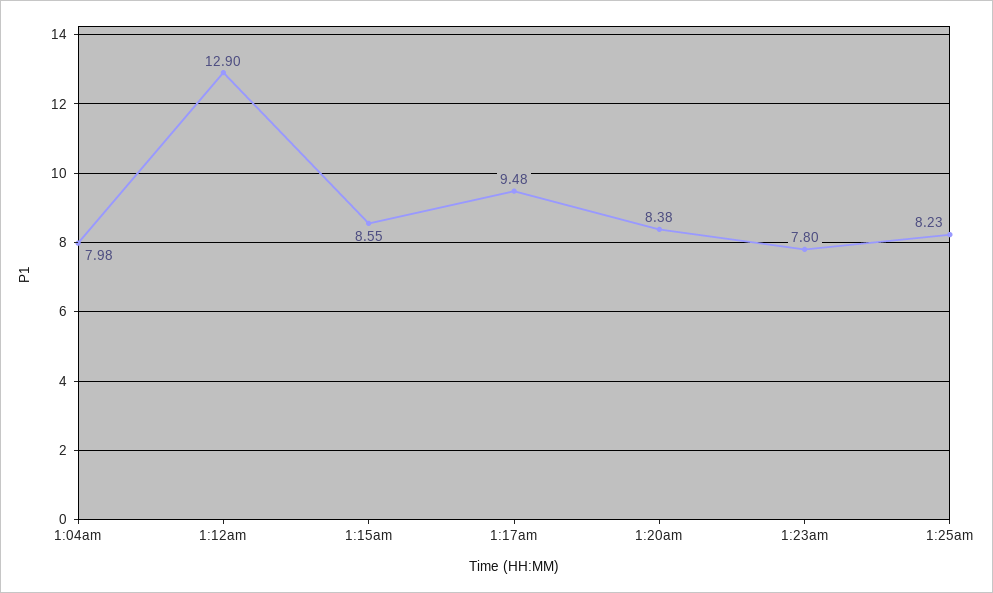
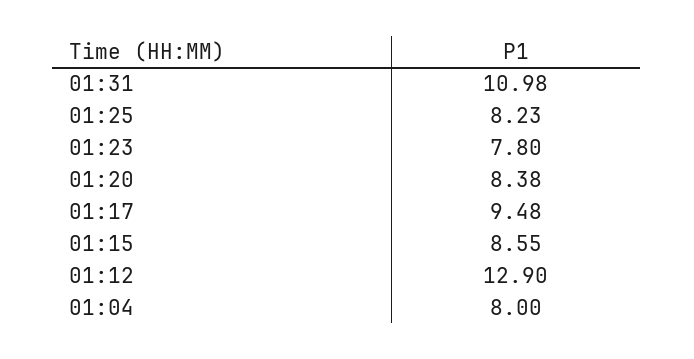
1:04am: 7.98 -> 8
01:31: none -> 10.98

